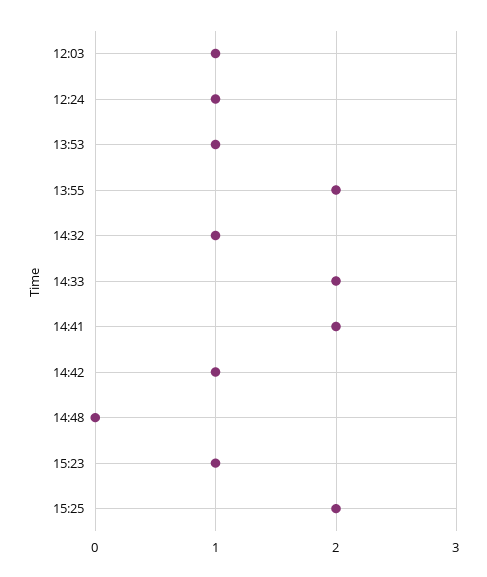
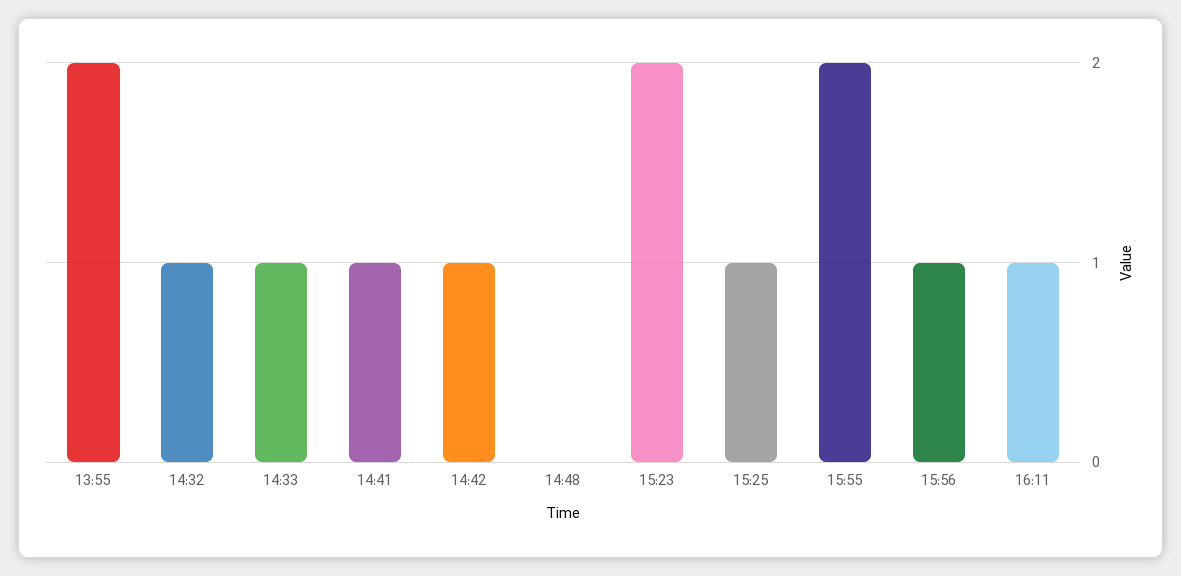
12:03: 1 -> none
12:24: 1 -> none
13:53: 1 -> none
14:33: 2 -> 1
14:41: 2 -> 1
15:23: 1 -> 2
15:25: 2 -> 1
15:55: none -> 2
15:56: none -> 1
16:11: none -> 1

